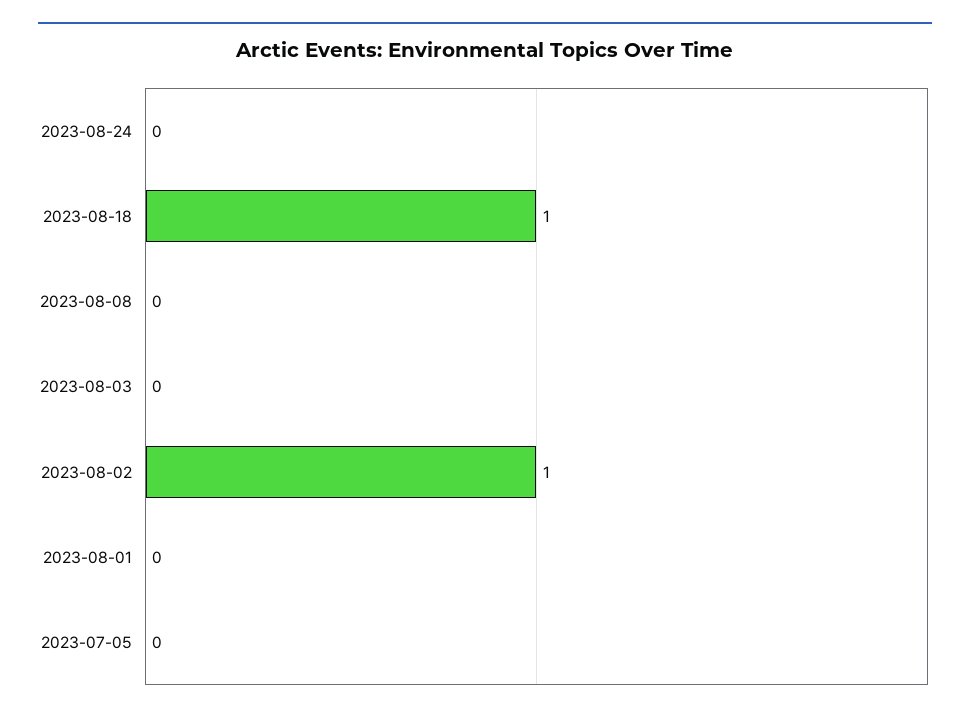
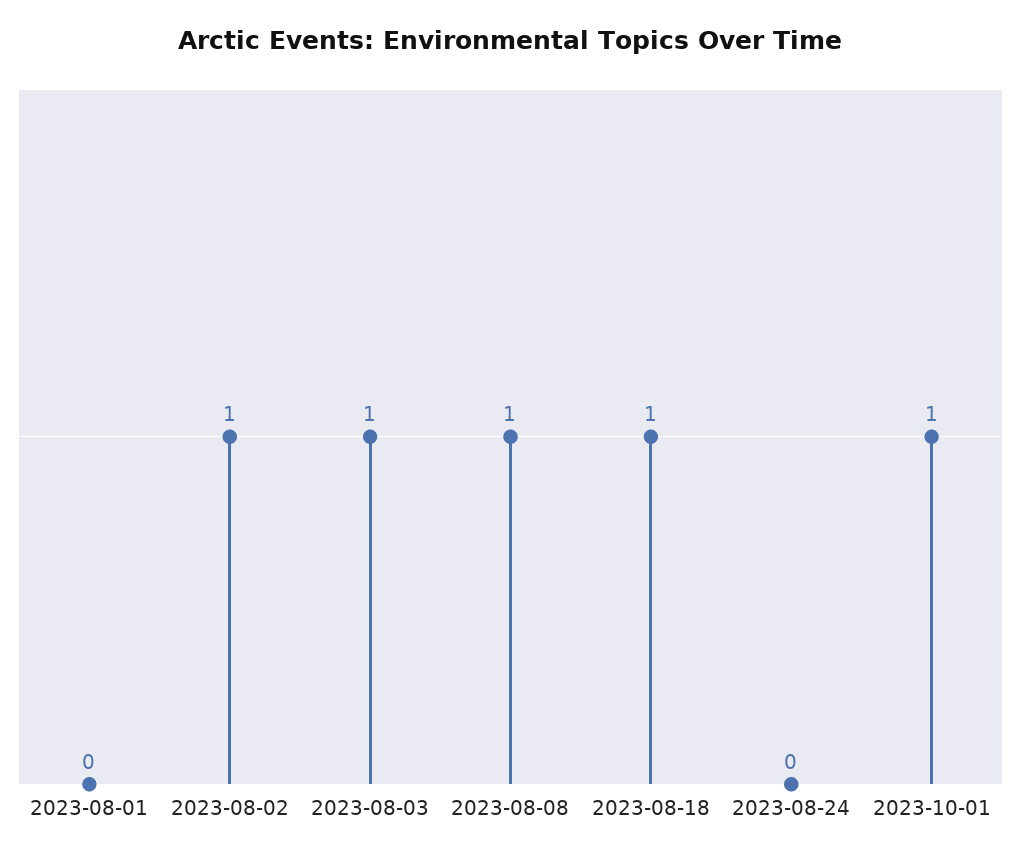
2023-08-08: 0 -> 1
2023-08-03: 0 -> 1
2023-07-05: 0 -> none
2023-10-01: none -> 1

